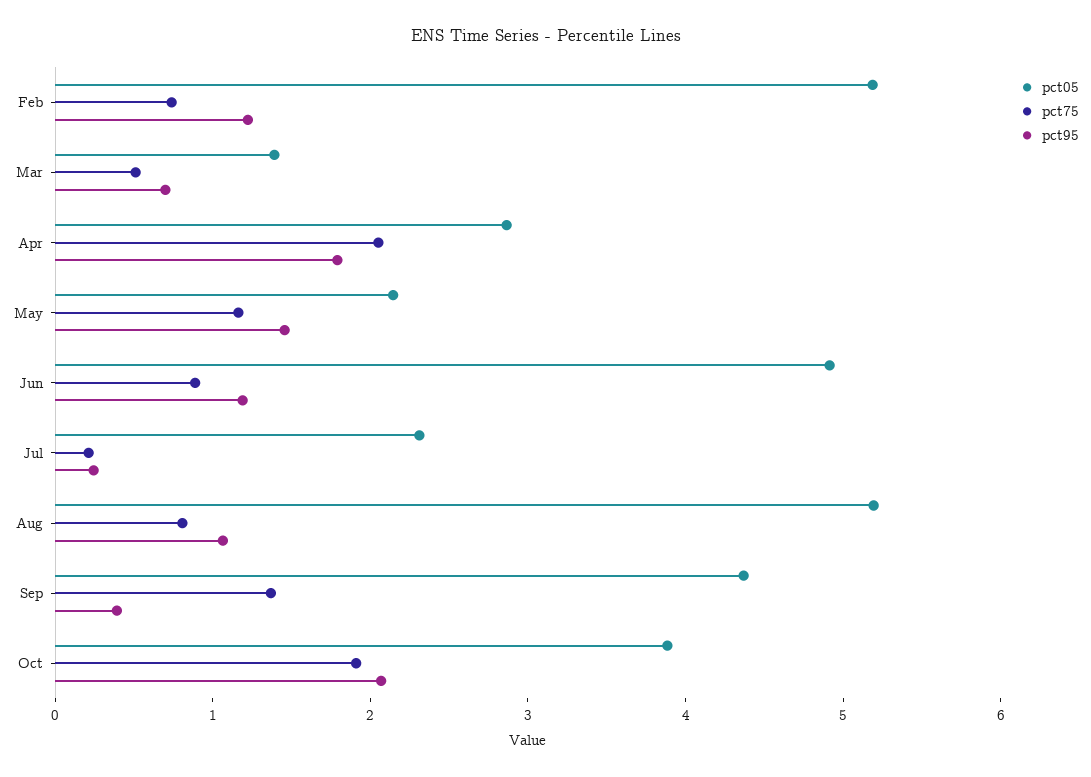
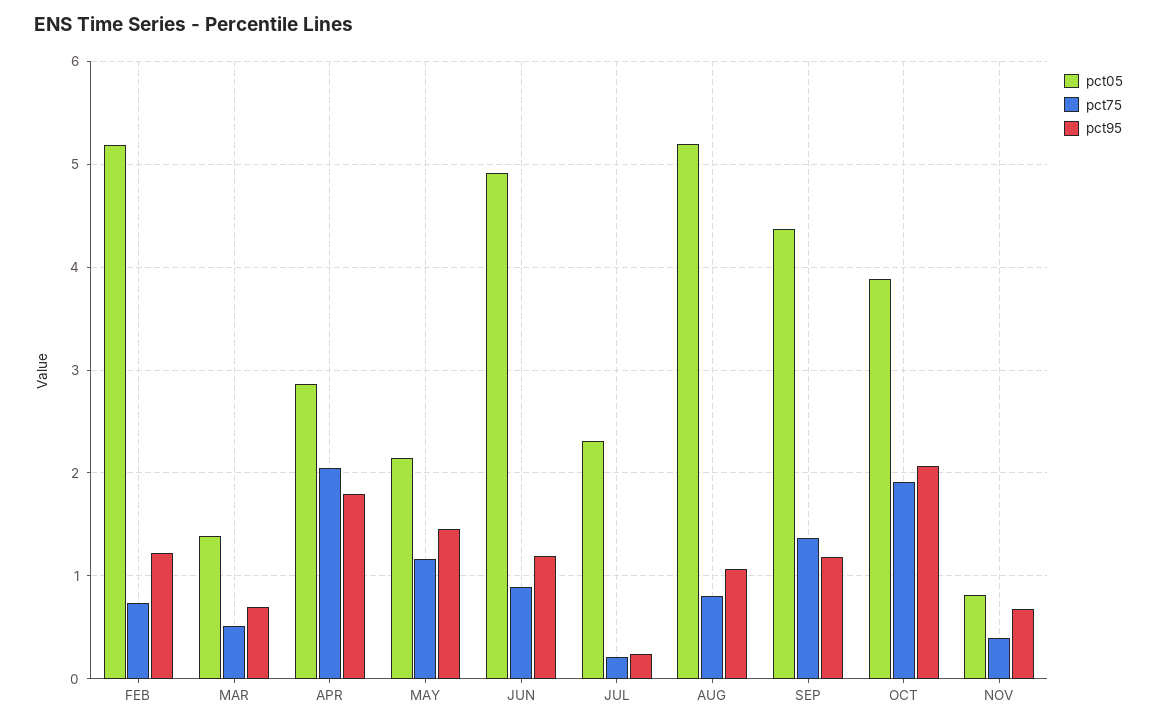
pct95, Sep: 0.4 -> 1.2
pct05, NOV: none -> 0.8
pct75, NOV: none -> 0.4
pct95, NOV: none -> 0.7

